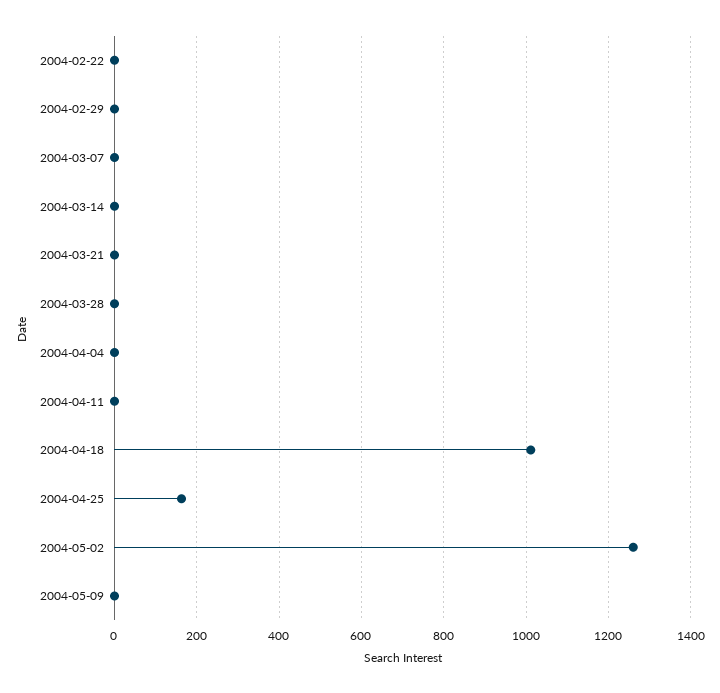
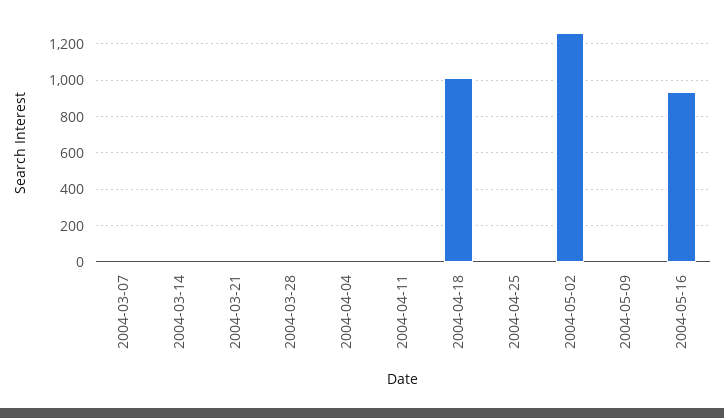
2004-02-22: 0 -> none
2004-02-29: 0 -> none
2004-04-25: 160 -> 0
2004-05-16: none -> 950

